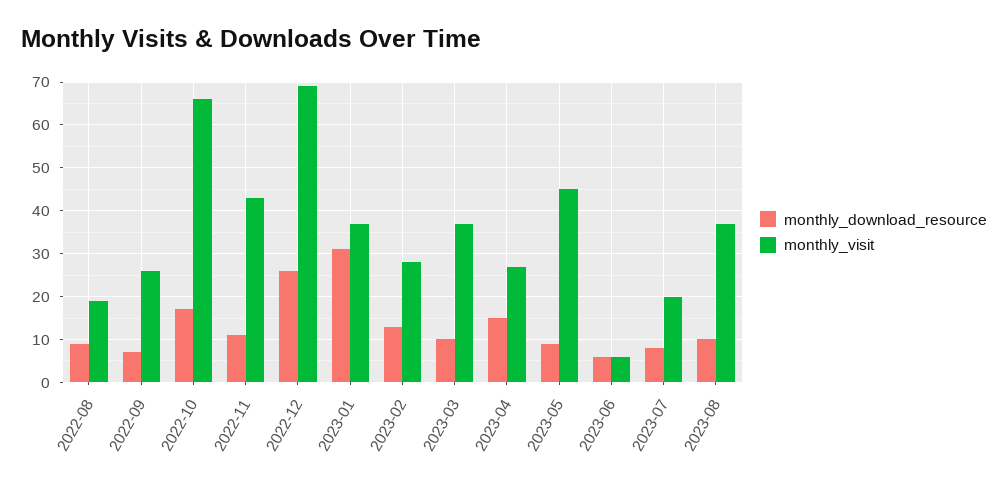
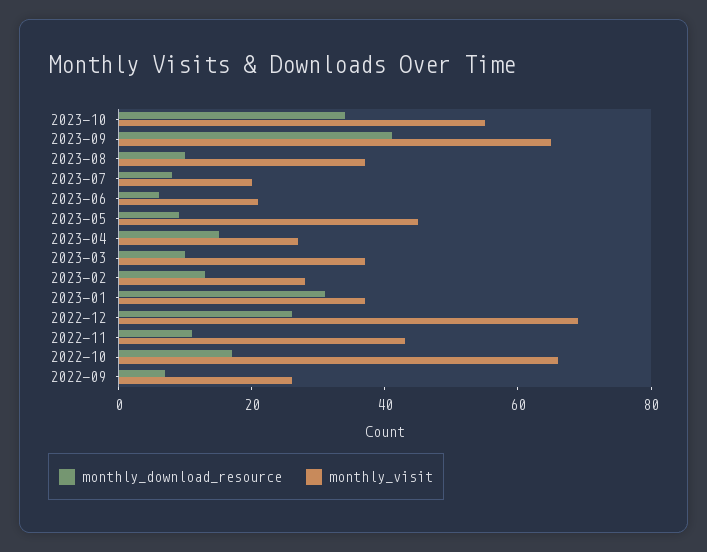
monthly_download_resource, 2022-08: 10 -> none
monthly_visit, 2022-08: 20 -> none
monthly_visit, 2023-06: 5 -> 20
monthly_download_resource, 2023-10: none -> 35
monthly_visit, 2023-10: none -> 55
monthly_download_resource, 2023-09: none -> 40
monthly_visit, 2023-09: none -> 65

